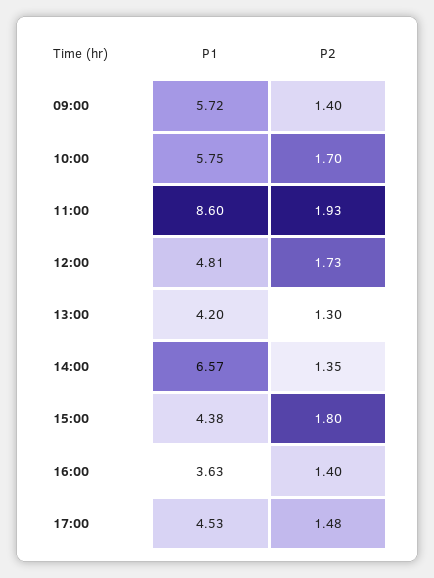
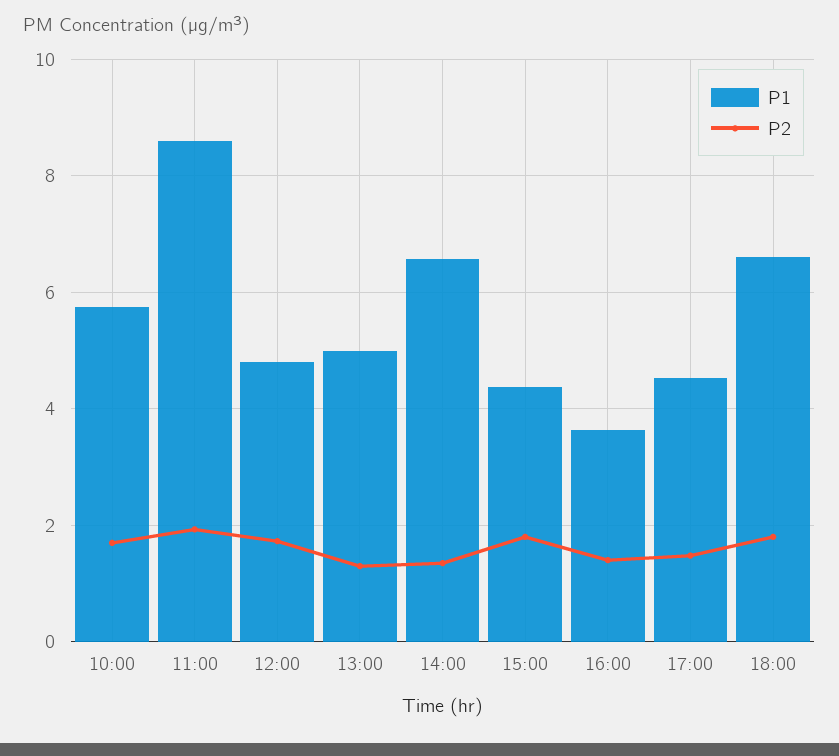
P1, 09:00: 5.72 -> none
P2, 09:00: 1.4 -> none
P1, 13:00: 4.2 -> 5
P1, 18:00: none -> 6.6
P2, 18:00: none -> 1.8

